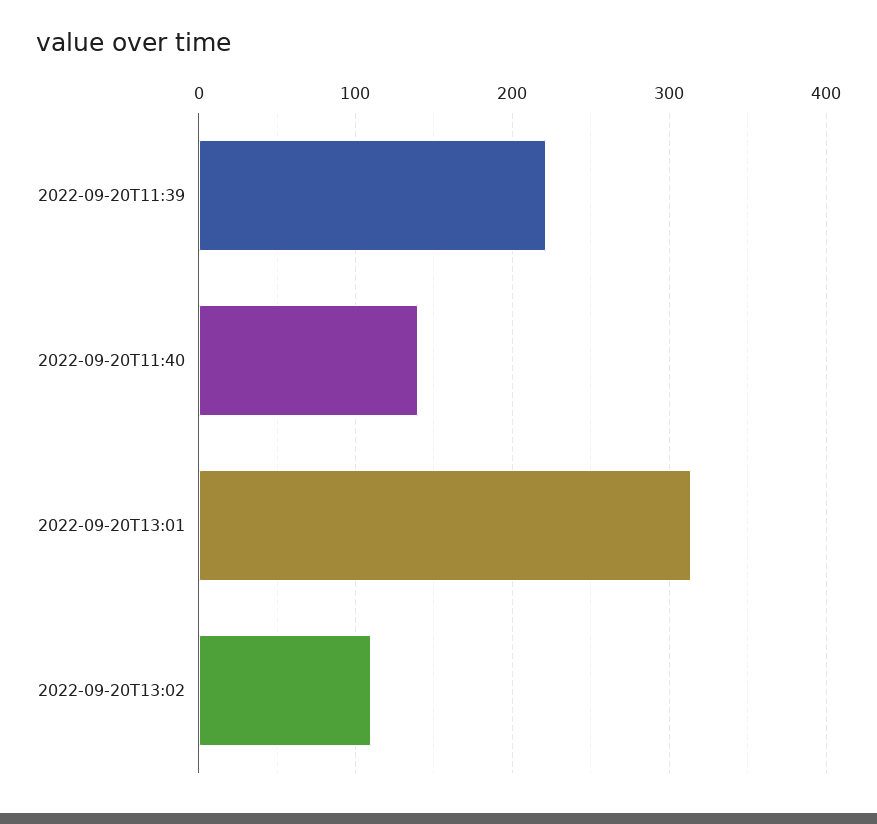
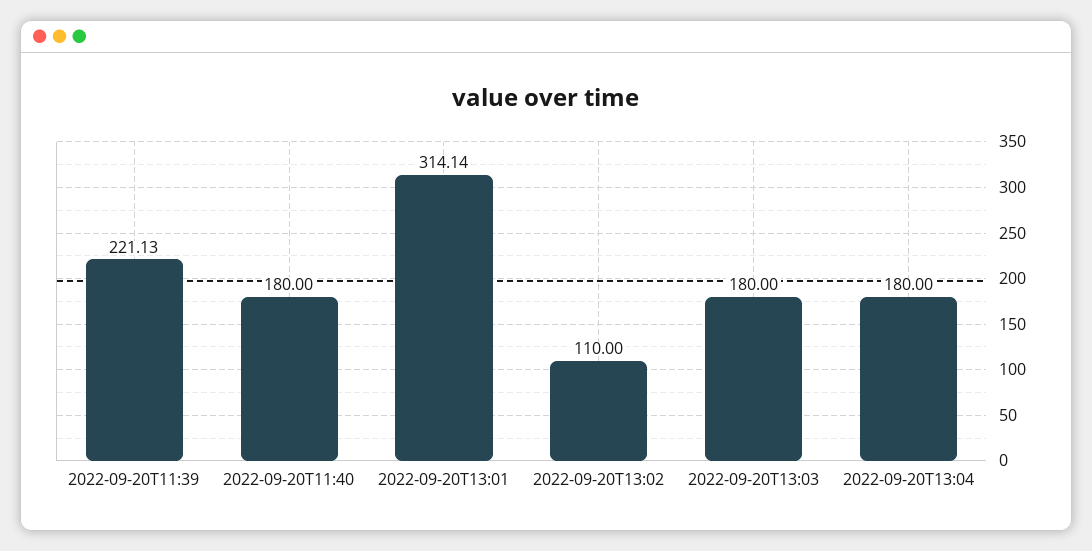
2022-09-20T11:40: 140 -> 180
2022-09-20T13:03: none -> 180
2022-09-20T13:04: none -> 180

